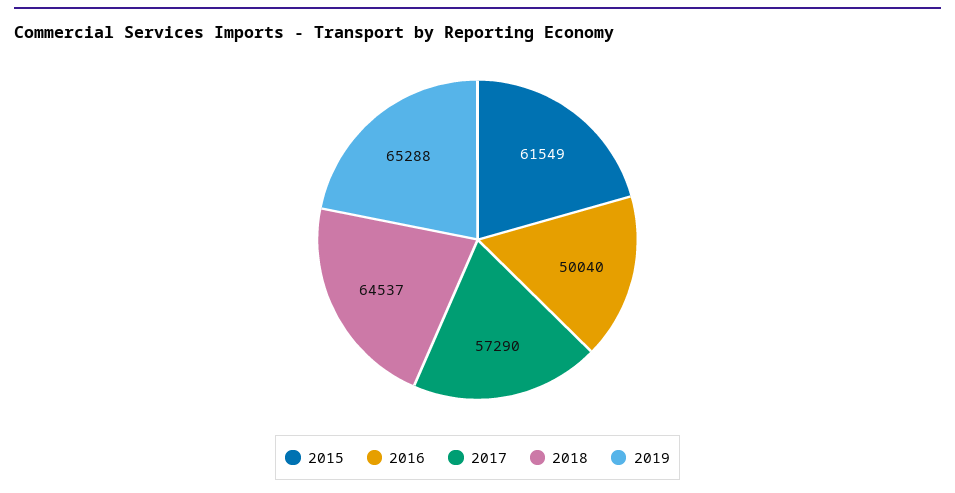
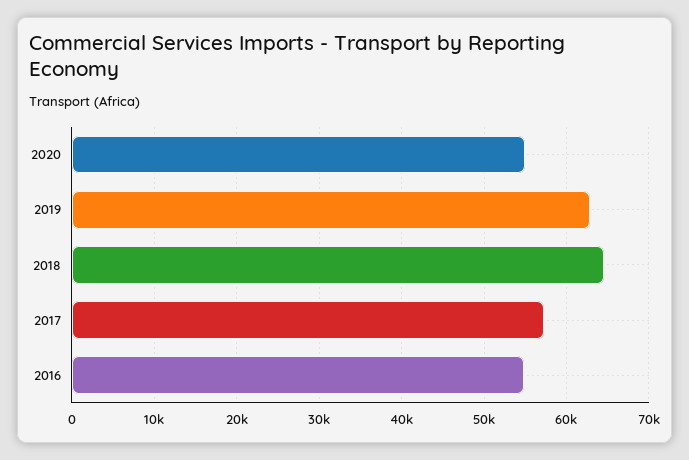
2015: 61549 -> none
2016: 50040 -> 55000
2019: 65288 -> 63000
2020: none -> 55000

